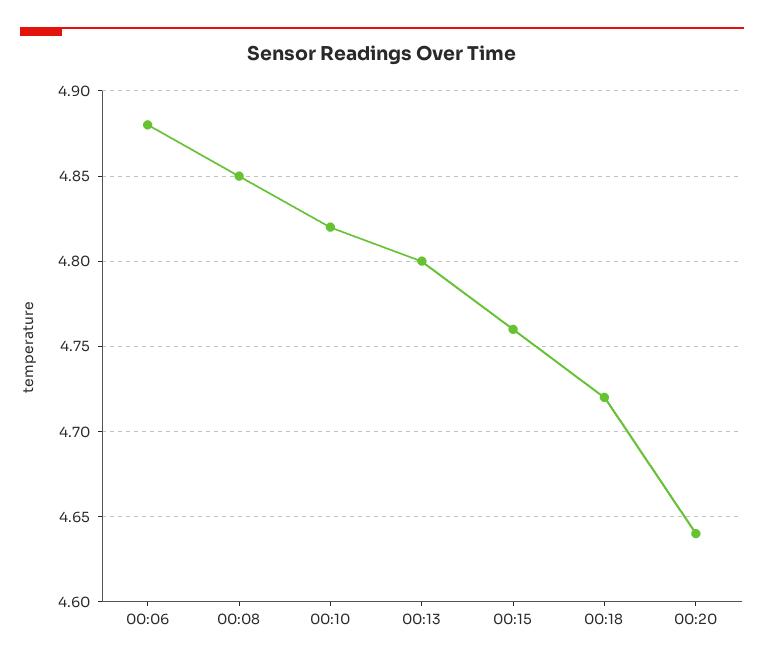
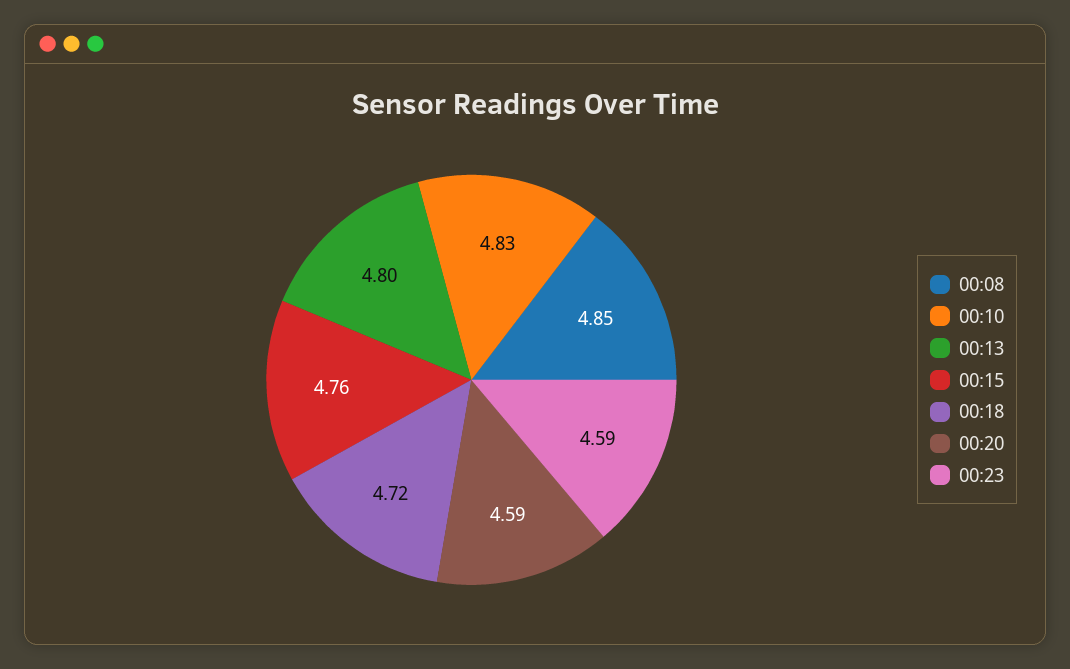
00:06: 4.88 -> none
00:10: 4.82 -> 4.83
00:20: 4.64 -> 4.59
00:23: none -> 4.59

